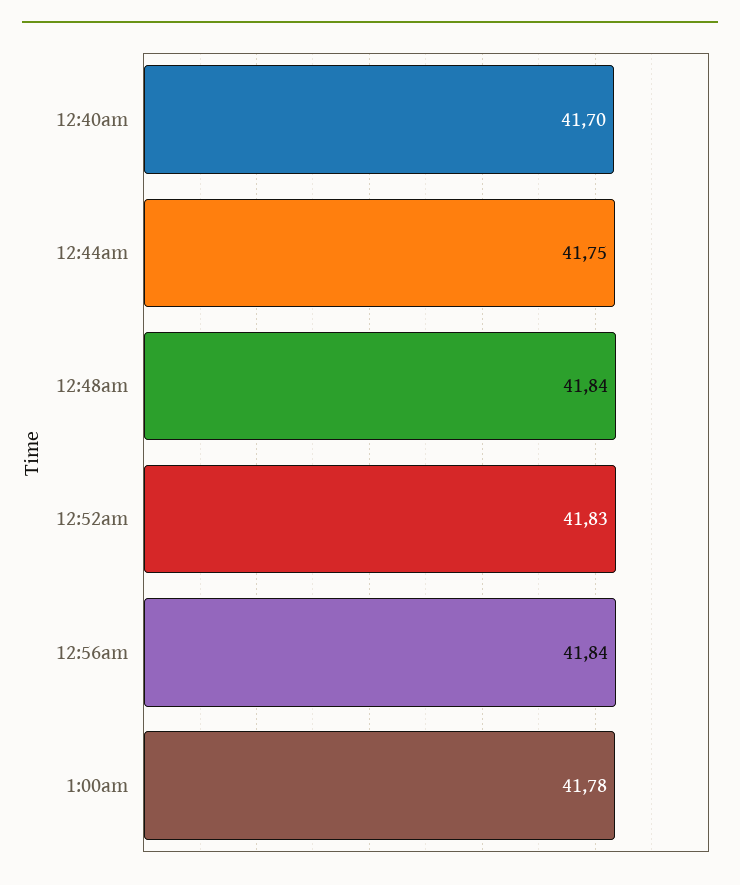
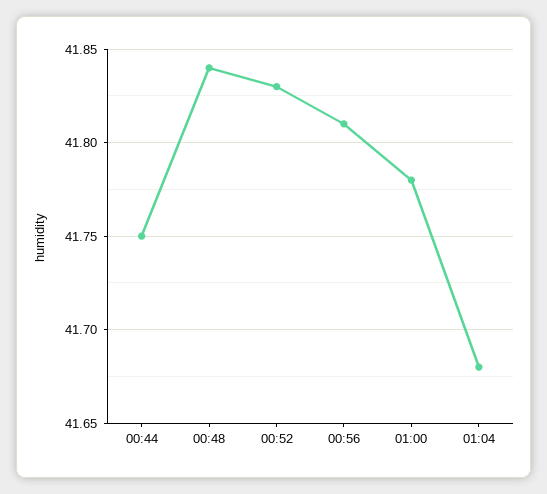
12:40am: 41.7 -> none
12:56am: 41.84 -> 41.81
01:04: none -> 41.68

